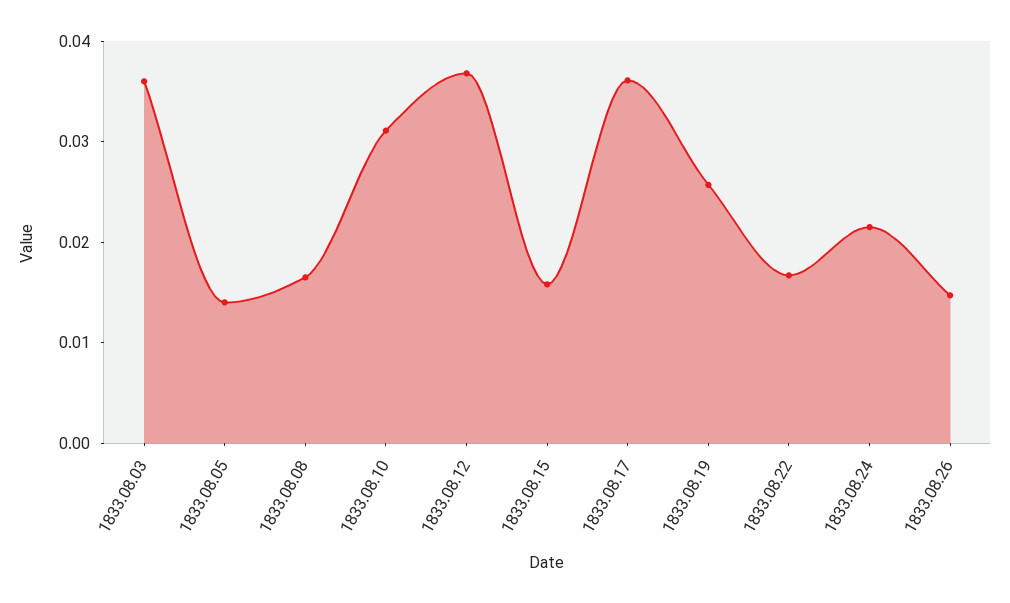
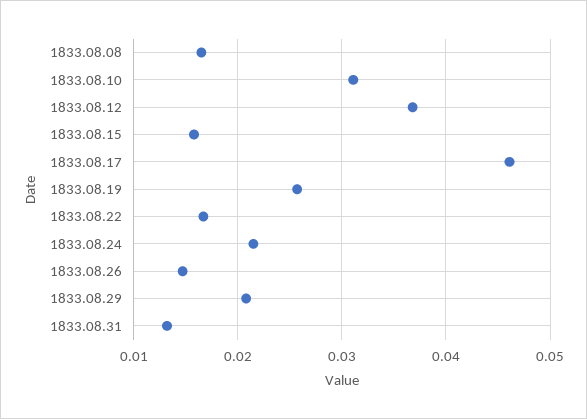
1833.08.03: 0.036 -> none
1833.08.05: 0.014 -> none
1833.08.17: 0.036 -> 0.046
1833.08.29: none -> 0.021
1833.08.31: none -> 0.013

